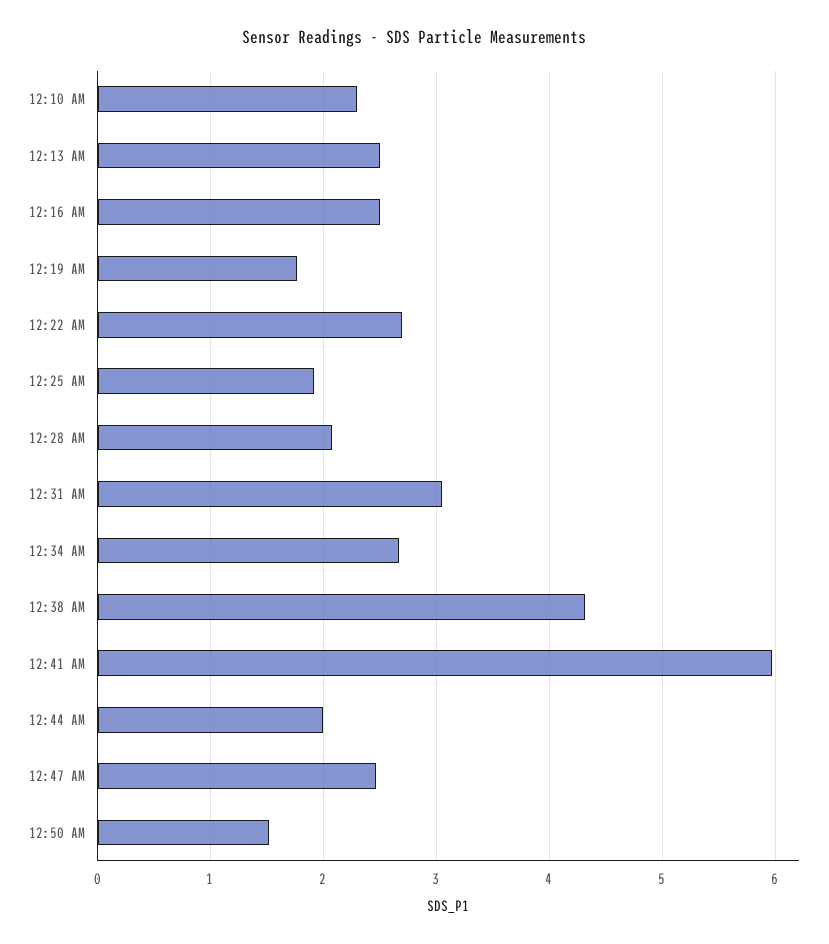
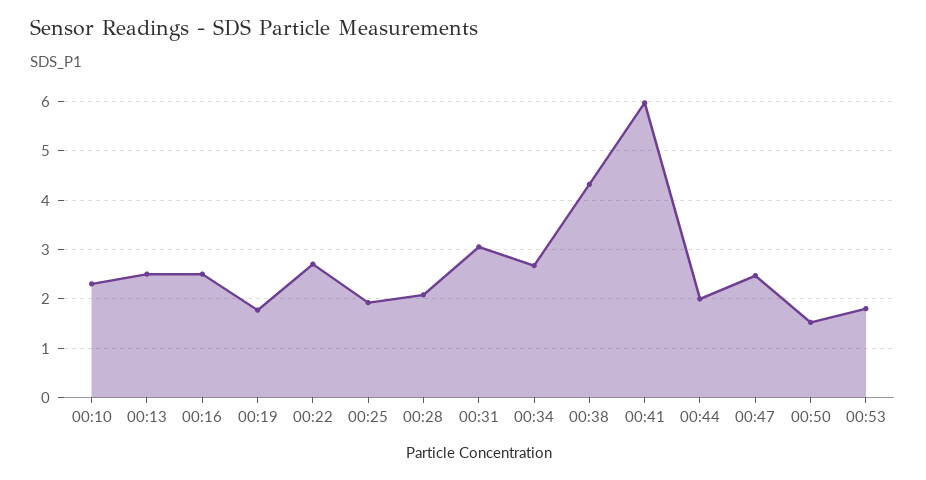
00:53: none -> 1.8

